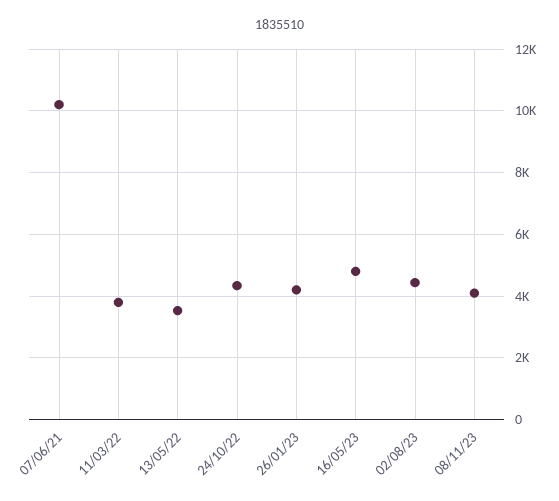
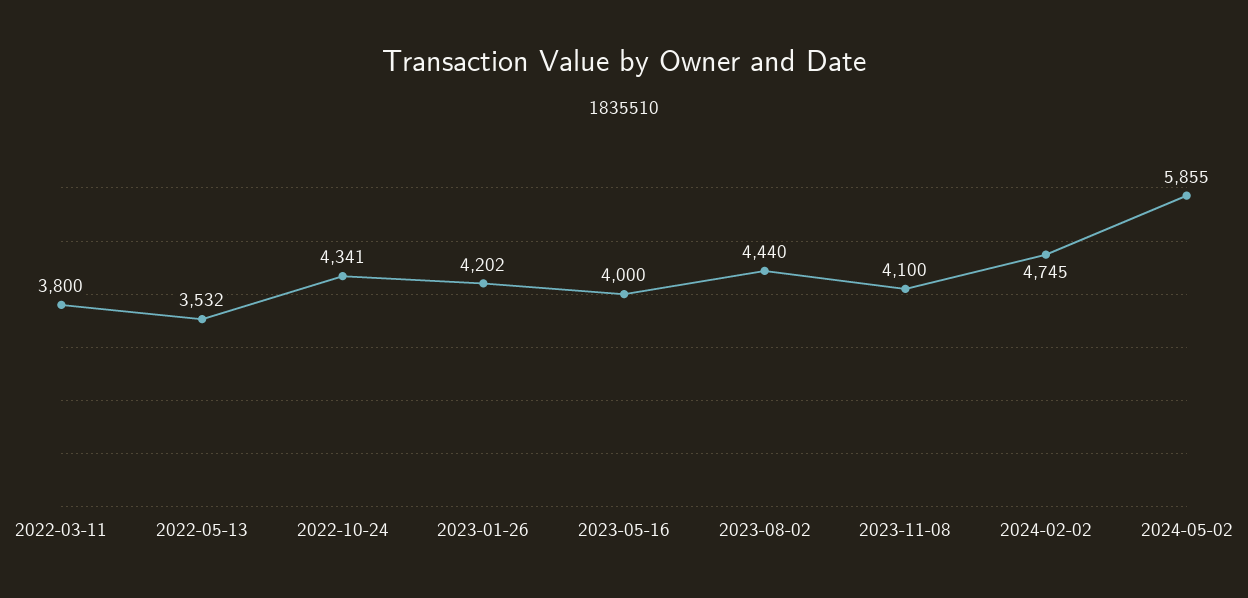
07/06/21: 10200 -> none
16/05/23: 4800 -> 4000
2024-02-02: none -> 4745
2024-05-02: none -> 5855

